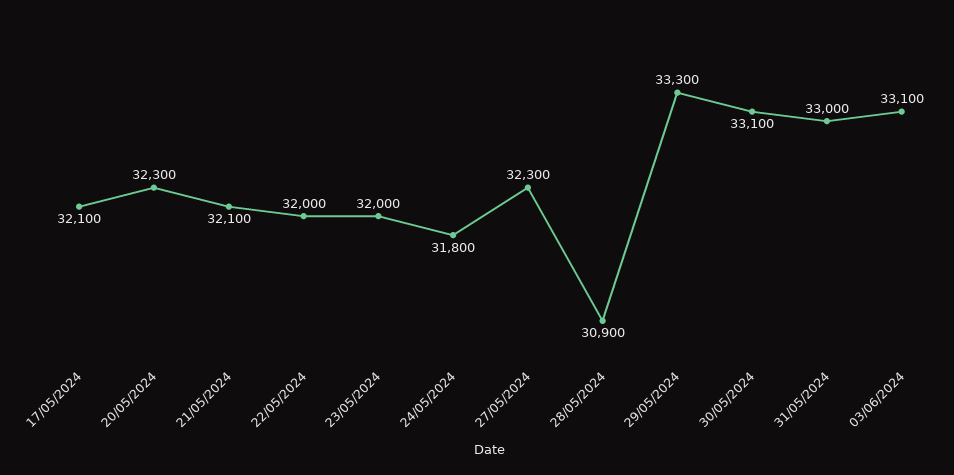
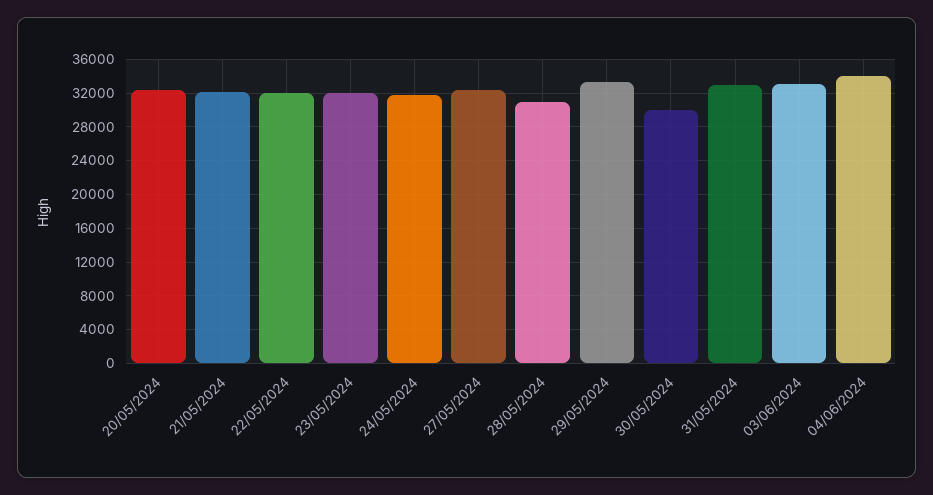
17/05/2024: 32100 -> none
30/05/2024: 33100 -> 30000
04/06/2024: none -> 34000

